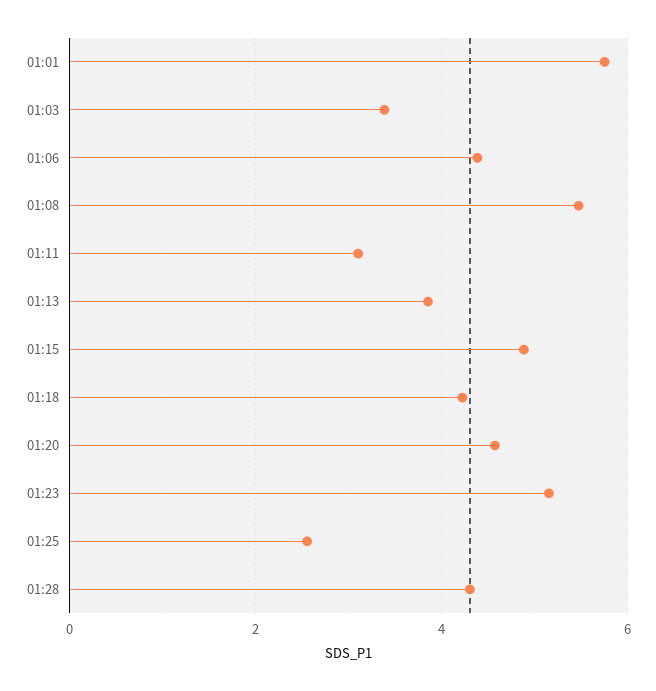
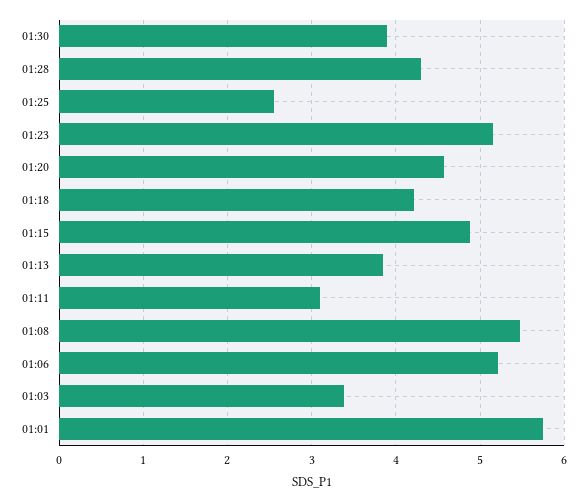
01:06: 4.4 -> 5.2
01:30: none -> 3.9

